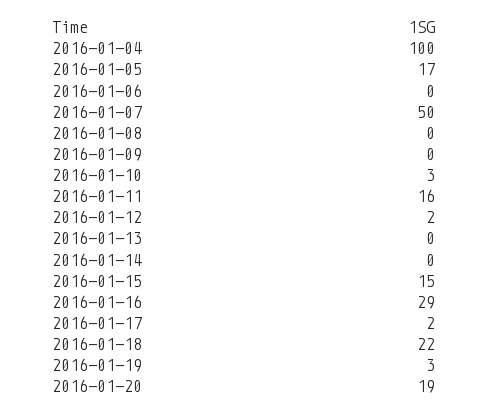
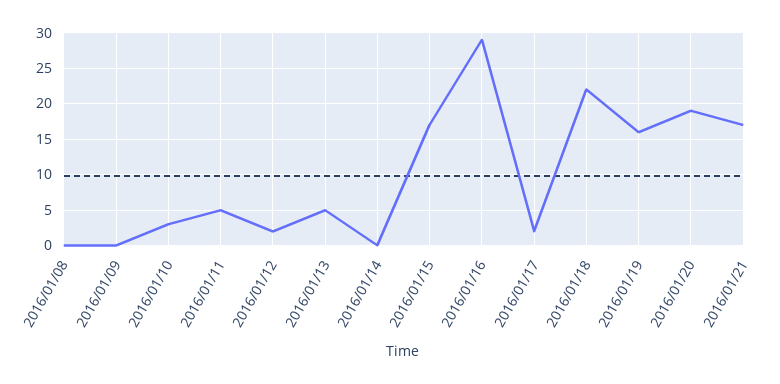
2016-01-04: 100 -> none
2016-01-05: 17 -> none
2016-01-06: 0 -> none
2016-01-07: 50 -> none
2016-01-11: 16 -> 5
2016-01-13: 0 -> 5
2016-01-15: 15 -> 17
2016-01-19: 3 -> 16
2016/01/21: none -> 17

